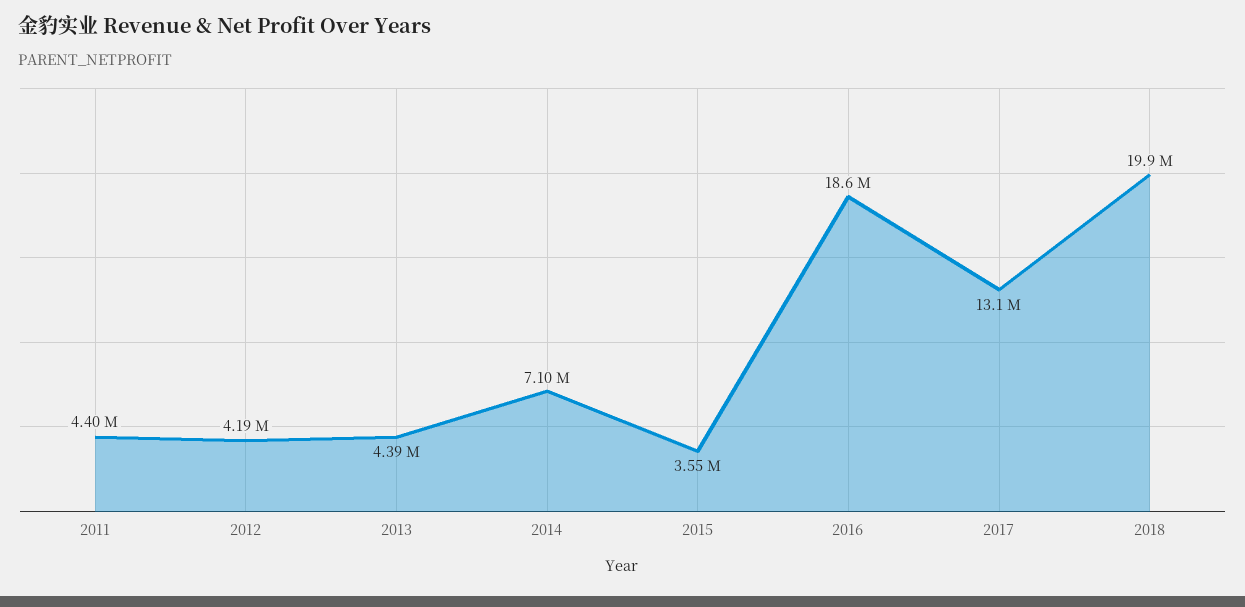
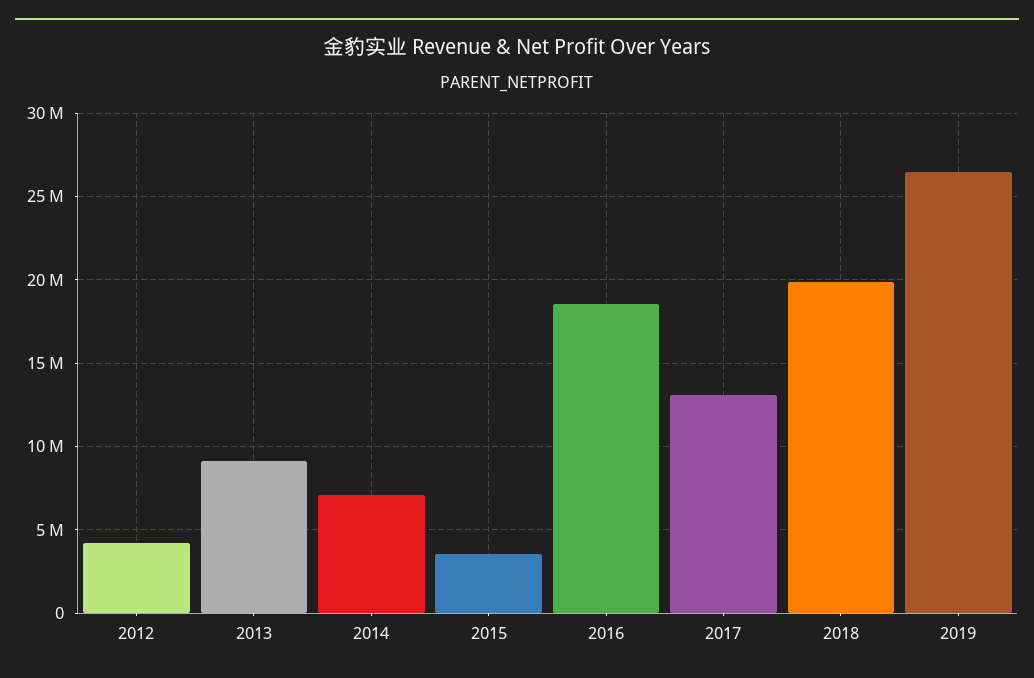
2011: 4400000 -> none
2013: 4390000 -> 9000000
2019: none -> 26500000

